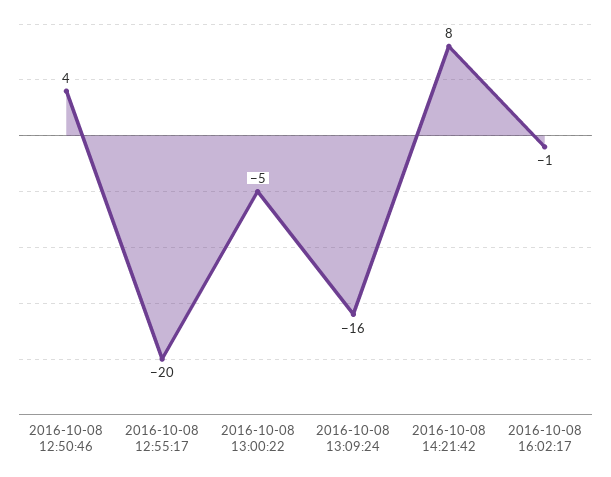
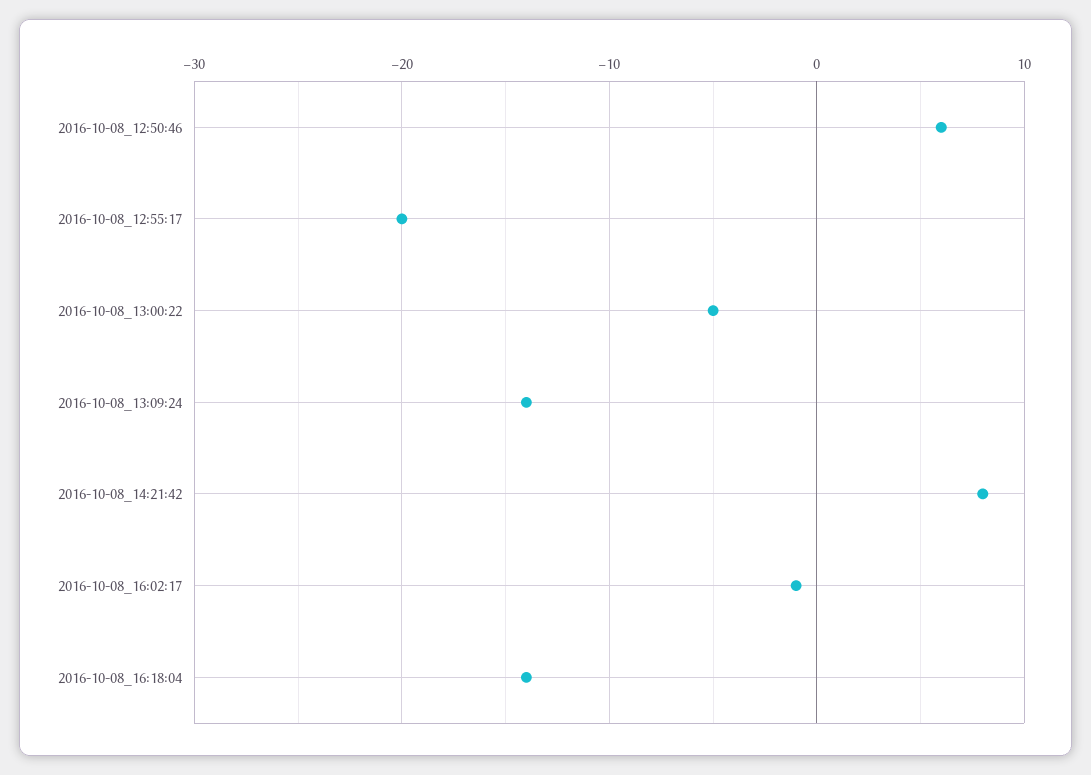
2016-10-08 12:50:46: 4 -> 6
2016-10-08 13:09:24: -16 -> -14
2016-10-08_16:18:04: none -> -14

